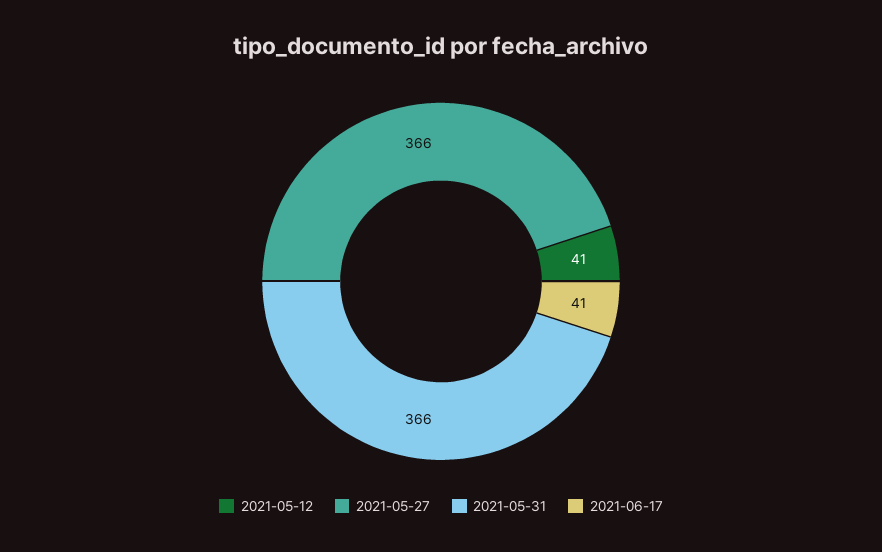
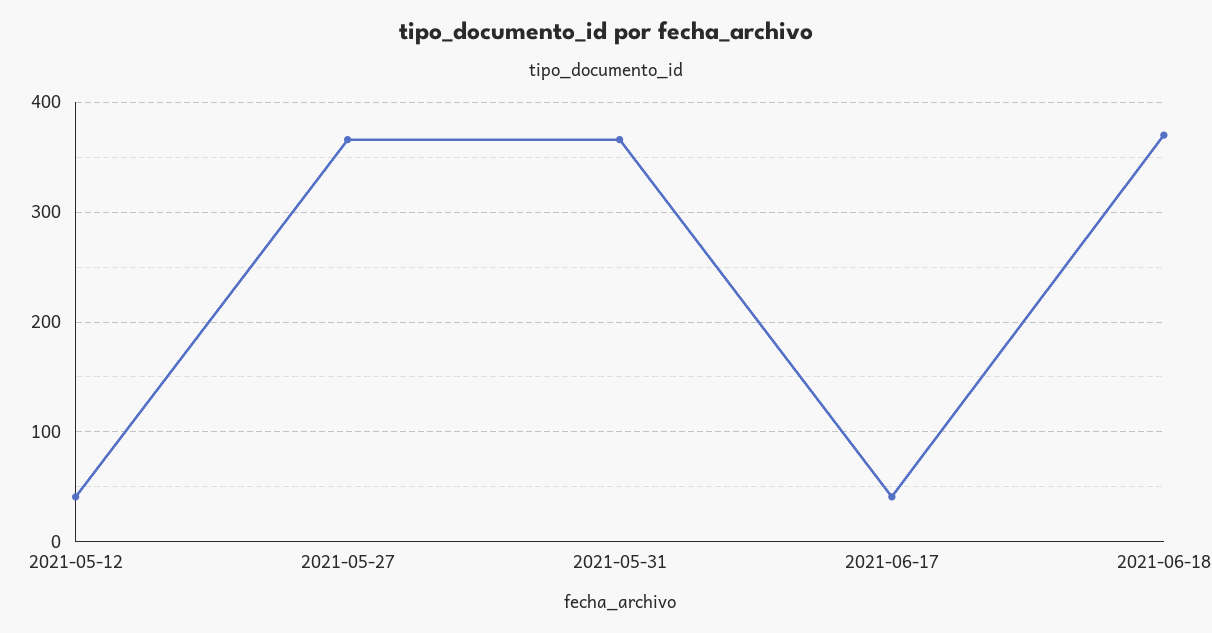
2021-06-18: none -> 370

